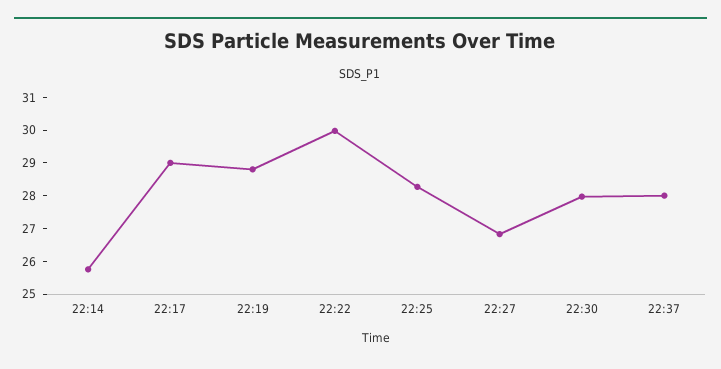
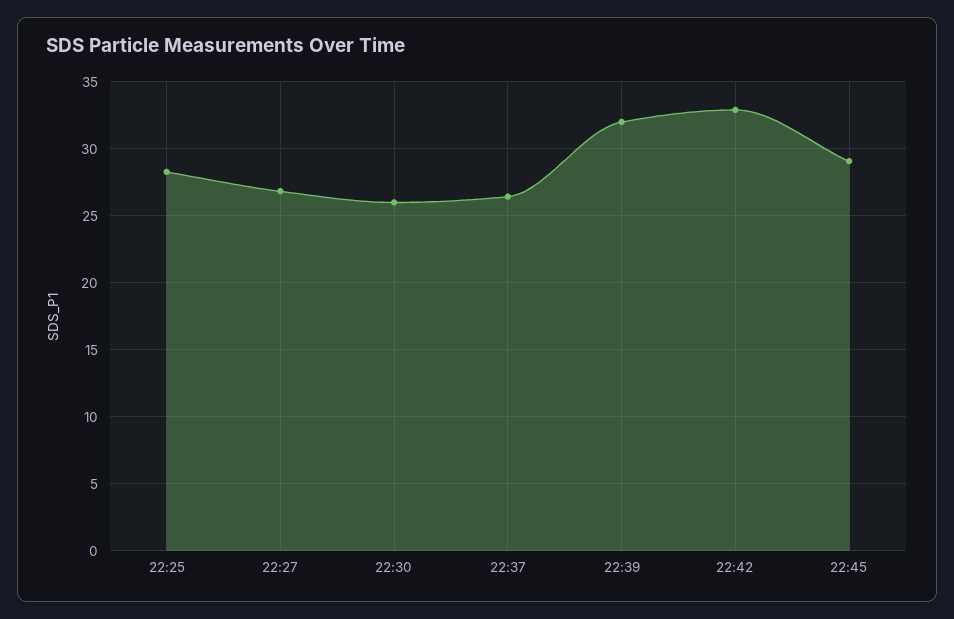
22:14: 25.75 -> none
22:17: 29 -> none
22:19: 28.75 -> none
22:22: 30 -> none
22:30: 28 -> 26
22:37: 28 -> 26.5
22:39: none -> 32
22:42: none -> 33
22:45: none -> 29

